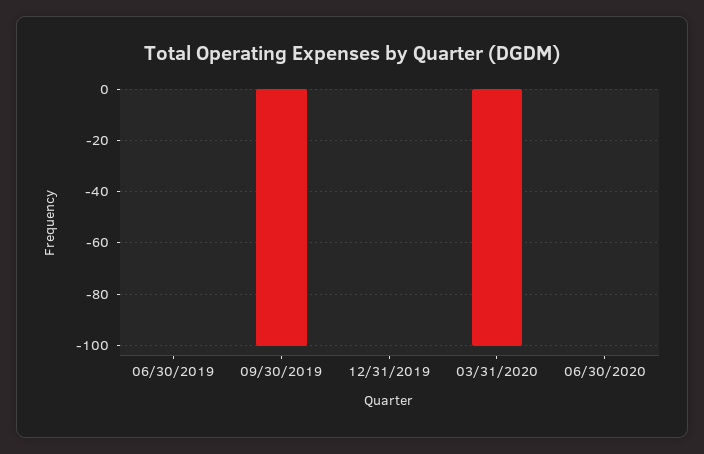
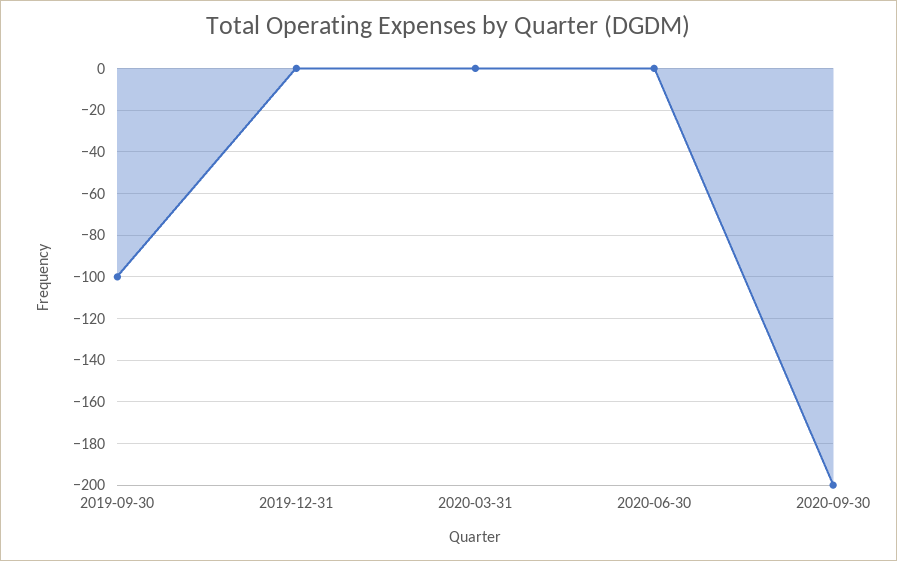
06/30/2019: 0 -> none
03/31/2020: -100 -> 0
2020-09-30: none -> -200

